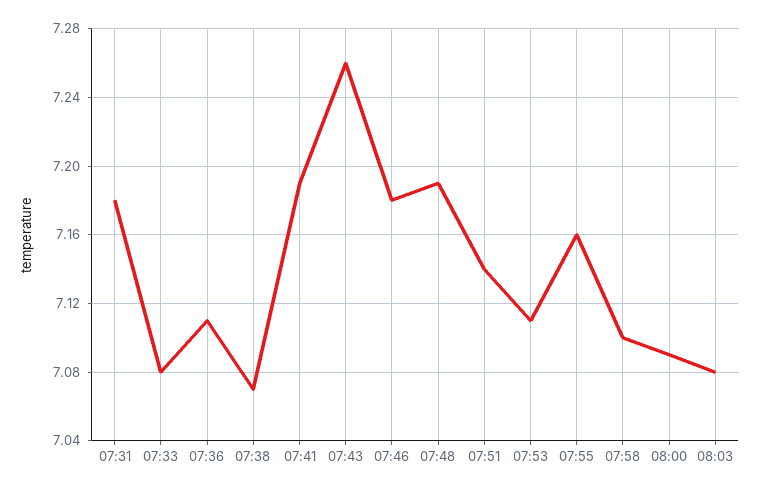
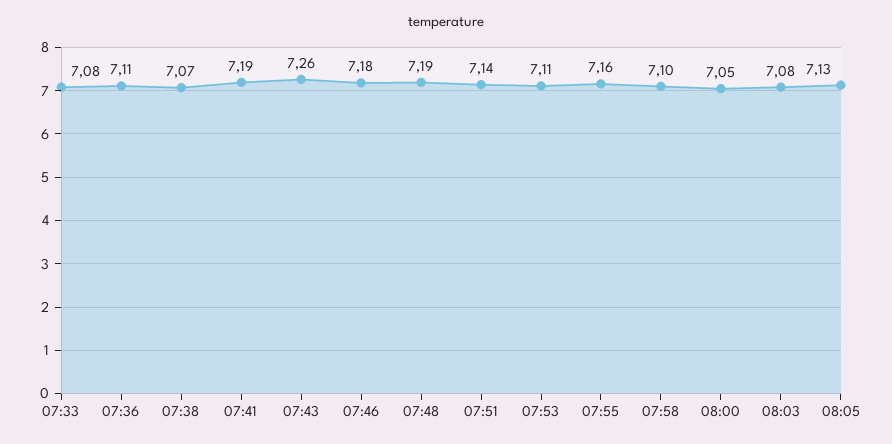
07:31: 7.18 -> none
08:00: 7.09 -> 7.05
08:05: none -> 7.13

